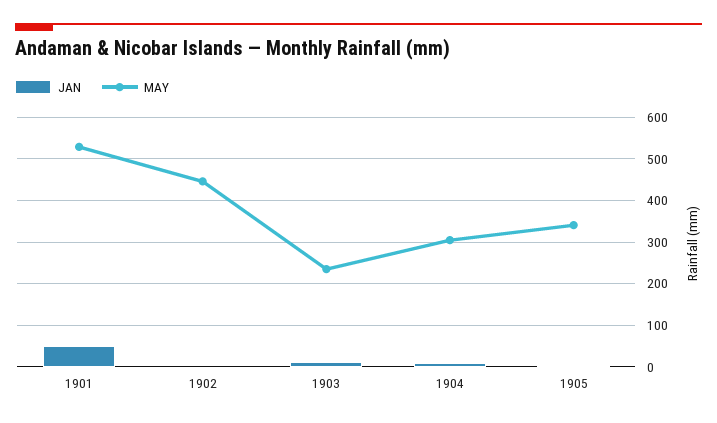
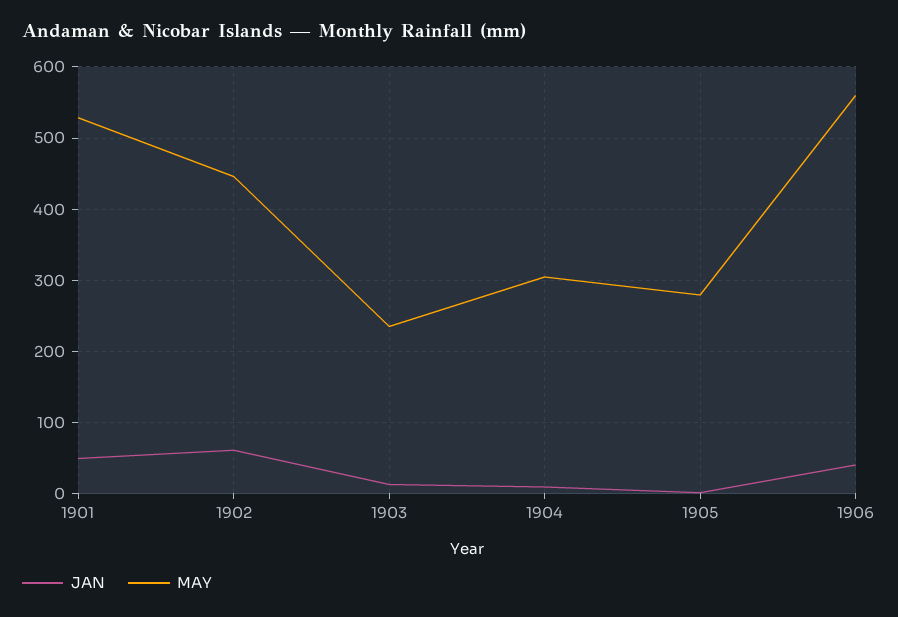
JAN, 1902: 0 -> 60
MAY, 1905: 340 -> 280
JAN, 1906: none -> 40
MAY, 1906: none -> 560

